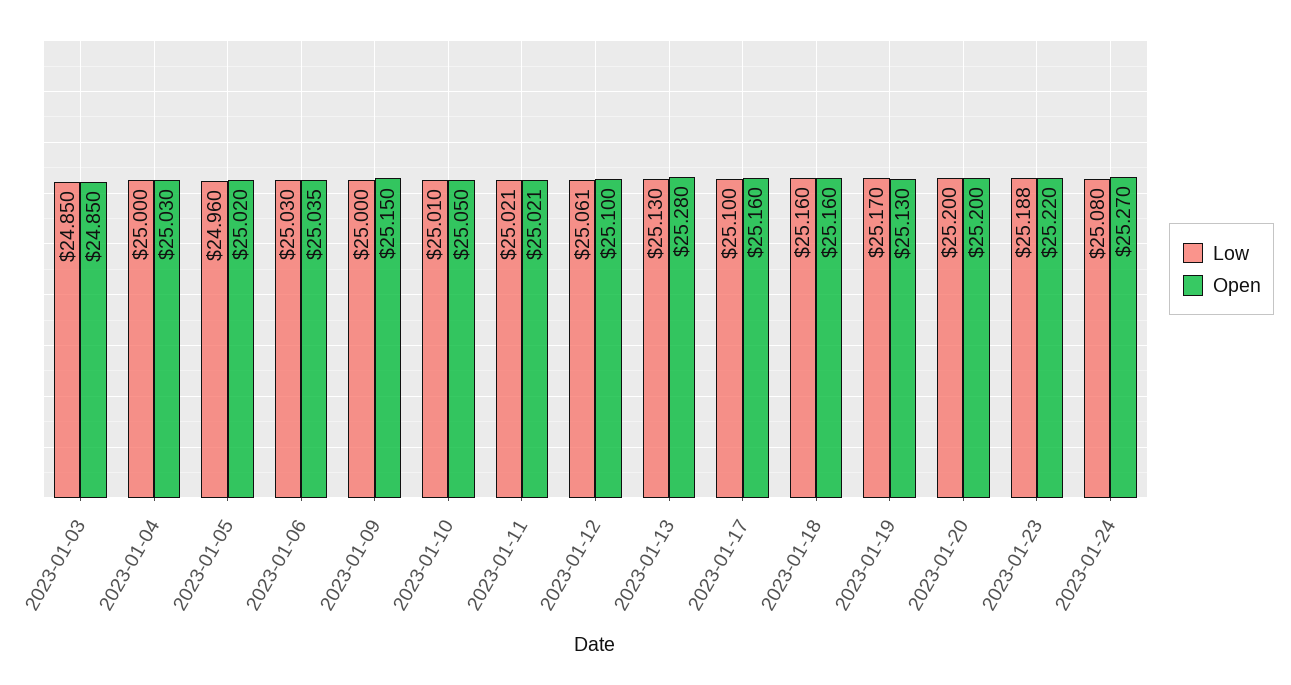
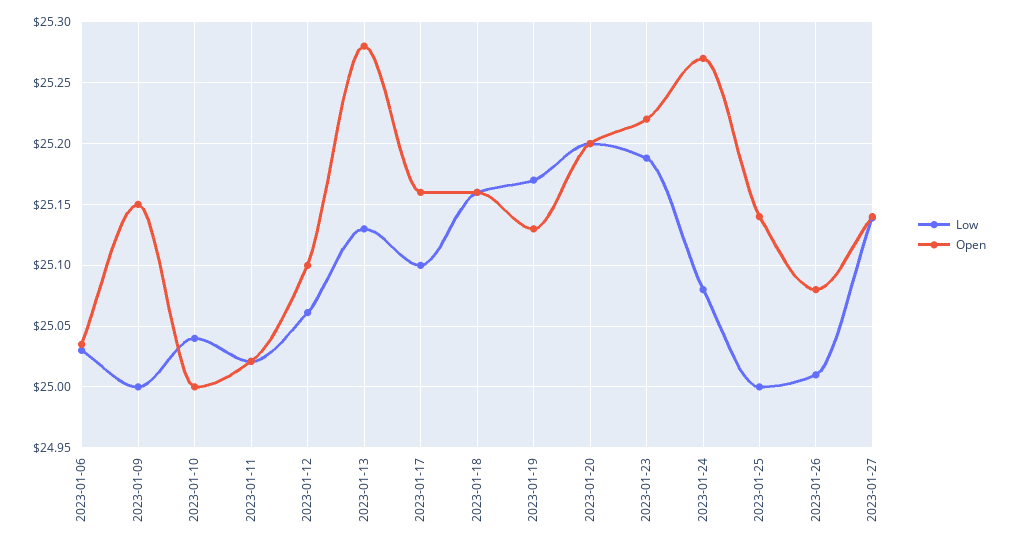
Low, 2023-01-03: 24.85 -> none
Open, 2023-01-03: 24.85 -> none
Low, 2023-01-04: 25 -> none
Open, 2023-01-04: 25.03 -> none
Low, 2023-01-05: 24.96 -> none
Open, 2023-01-05: 25.02 -> none
Low, 2023-01-10: 25.01 -> 25.04
Open, 2023-01-10: 25.05 -> 25
Low, 2023-01-25: none -> 25
Open, 2023-01-25: none -> 25.14
Low, 2023-01-26: none -> 25.01
Open, 2023-01-26: none -> 25.08
Low, 2023-01-27: none -> 25.14
Open, 2023-01-27: none -> 25.14

